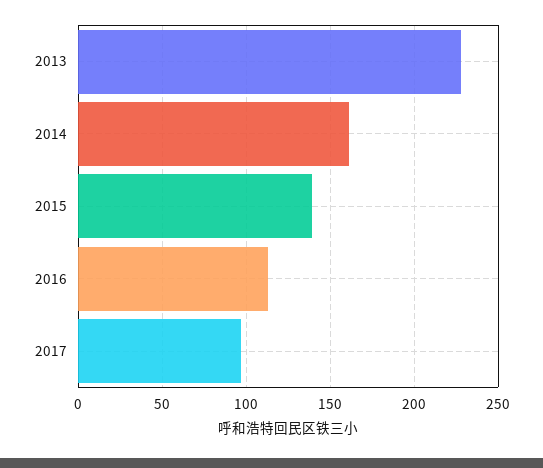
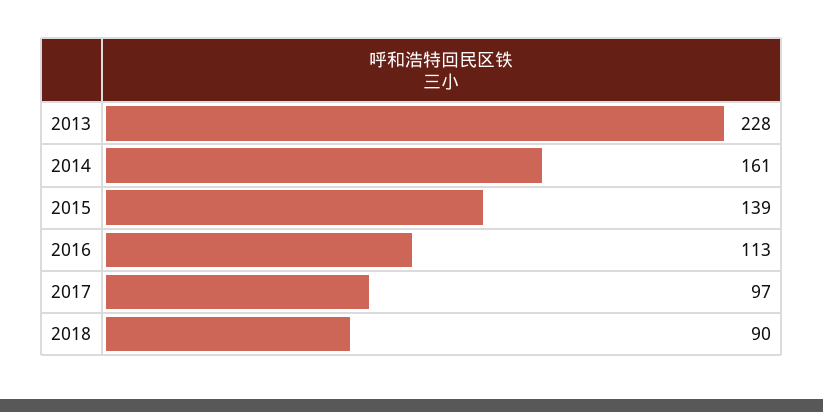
2018: none -> 90

